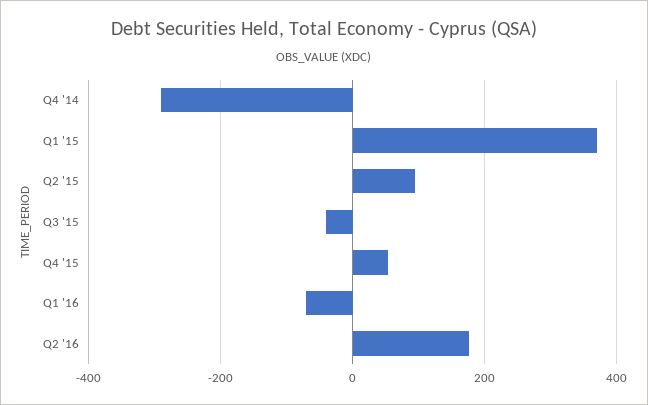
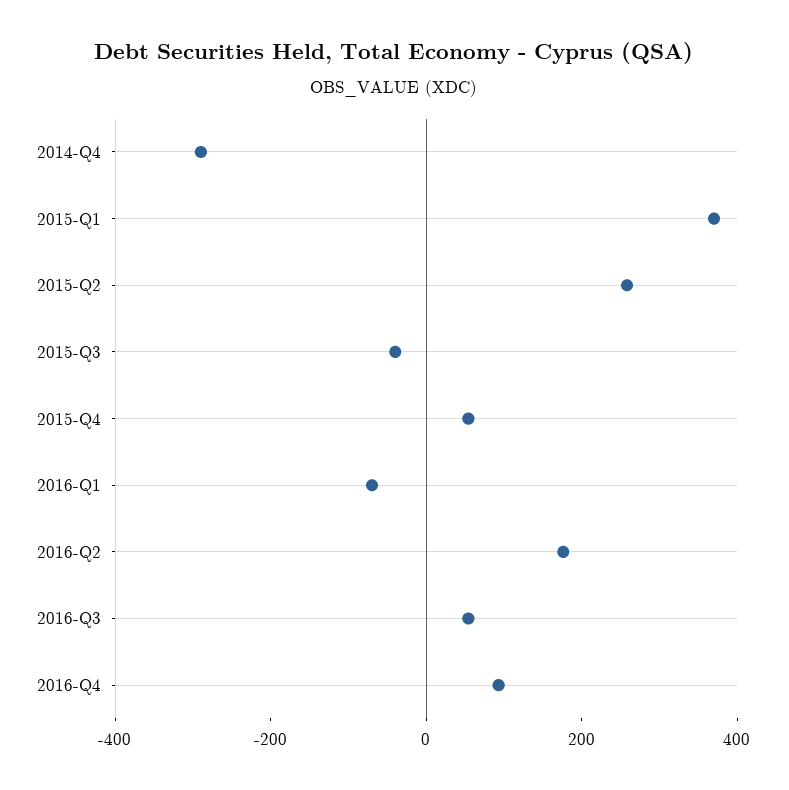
Q2 '15: 100 -> 250
2016-Q3: none -> 50
2016-Q4: none -> 100

